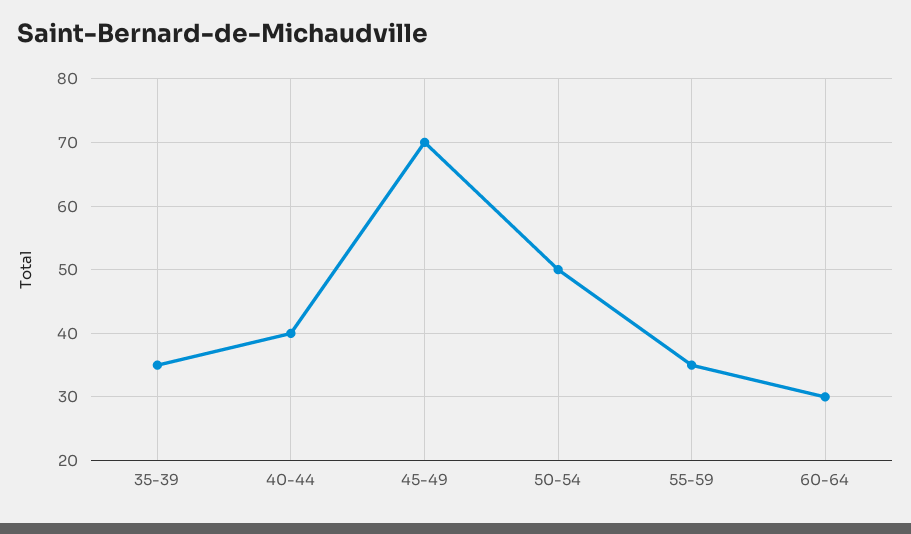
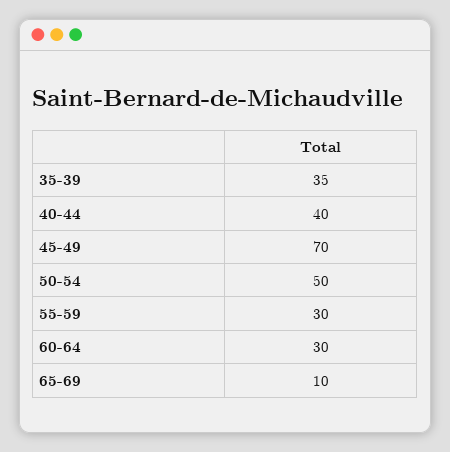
55-59: 35 -> 30
65-69: none -> 10

